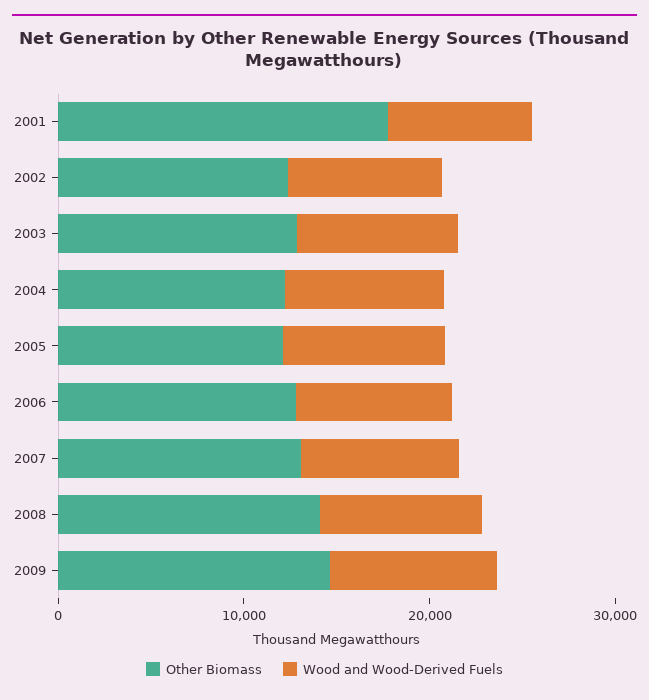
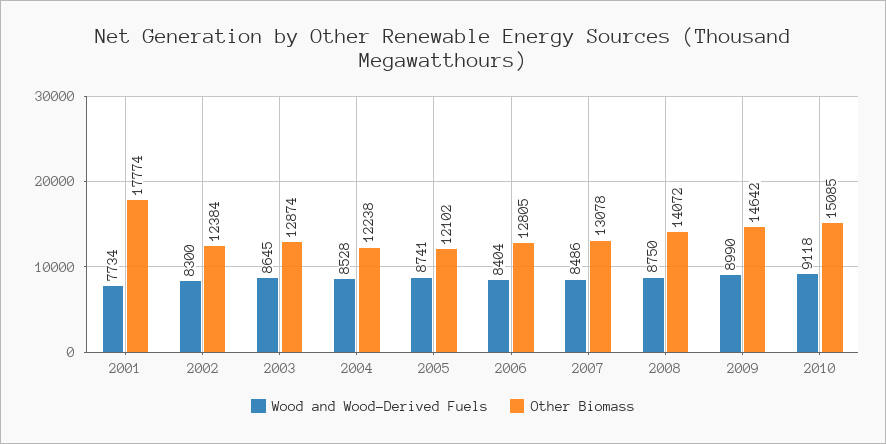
Wood and Wood-Derived Fuels, 2010: none -> 9118
Other Biomass, 2010: none -> 15085

